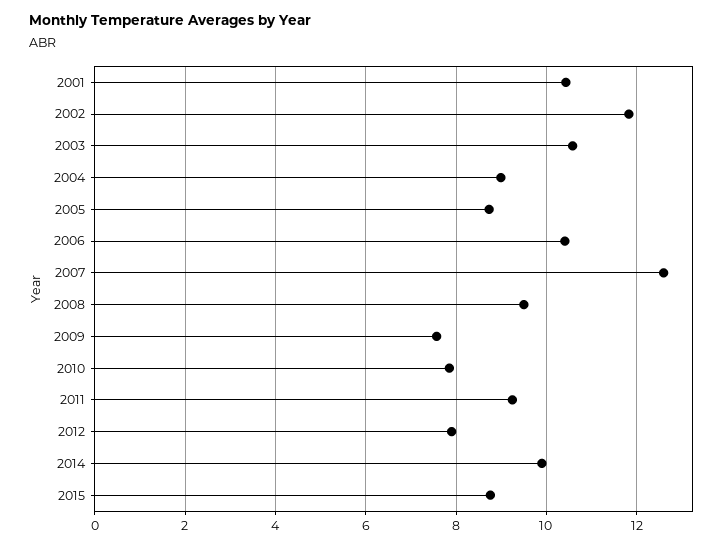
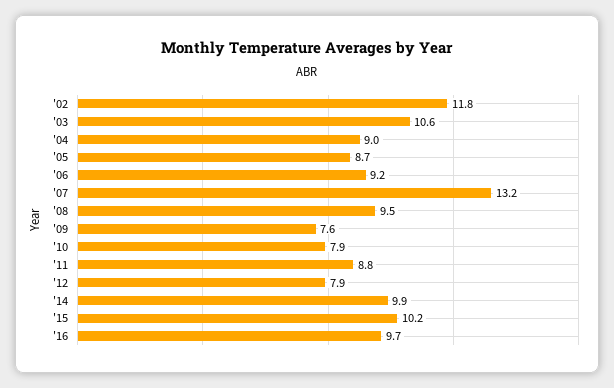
2001: 10.4 -> none
2006: 10.4 -> 9.2
2007: 12.6 -> 13.2
2011: 9.2 -> 8.8
2015: 8.8 -> 10.2
'16: none -> 9.7

